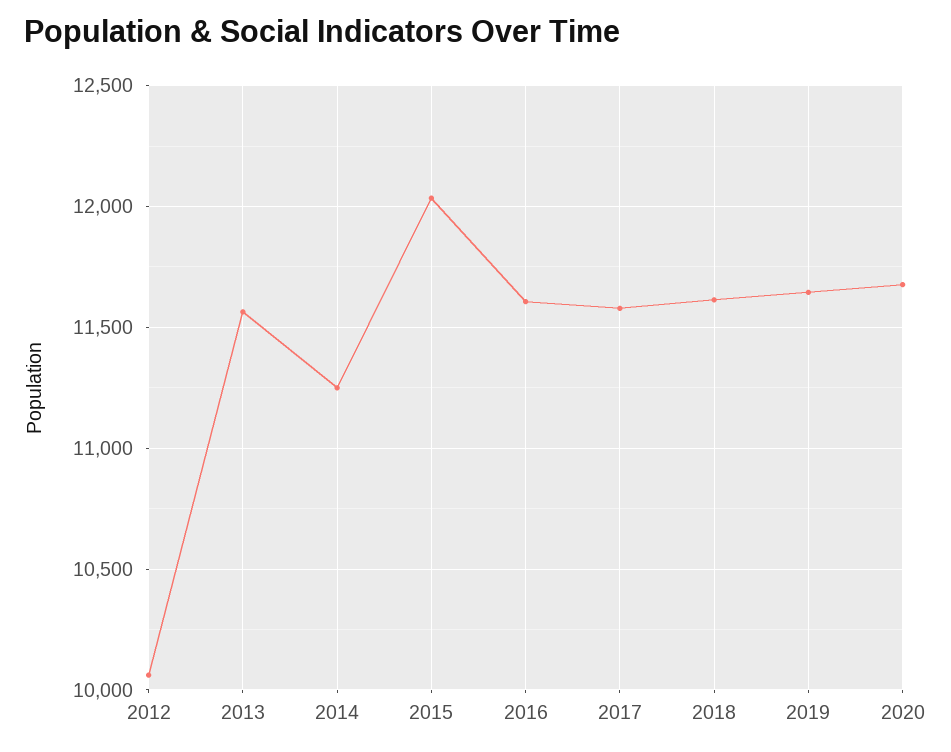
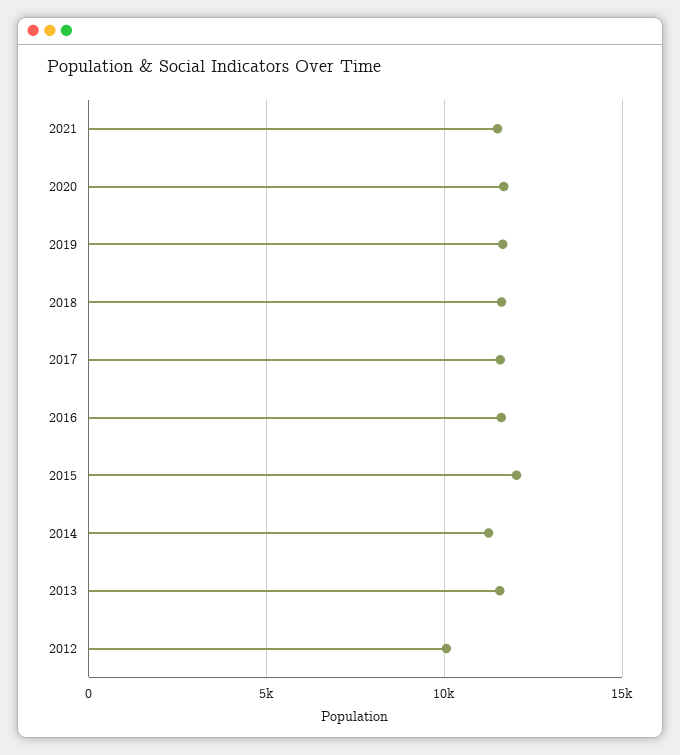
2021: none -> 11500

